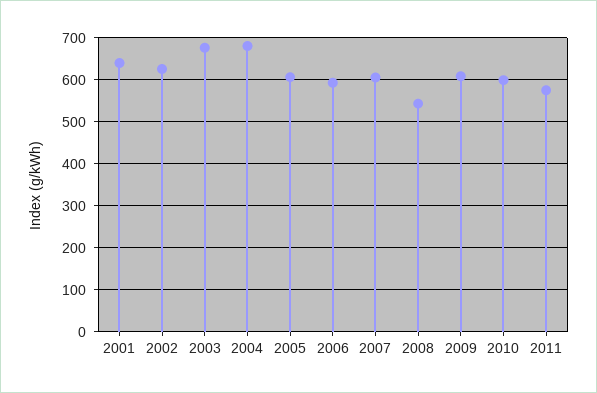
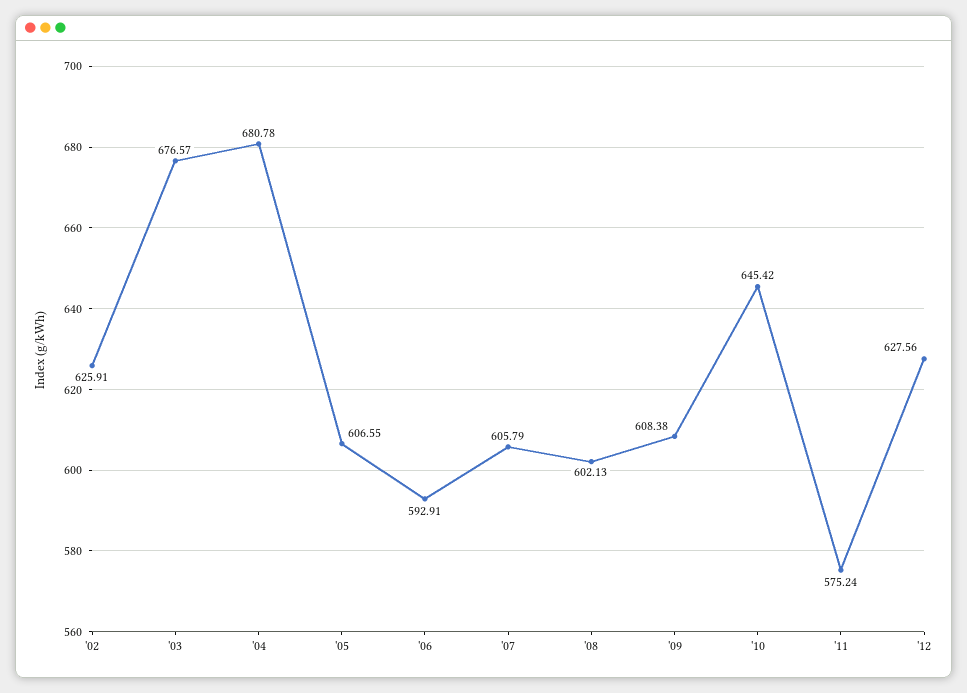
2001: 640 -> none
2008: 540 -> 602.13
2010: 600 -> 645.42
'12: none -> 627.56

